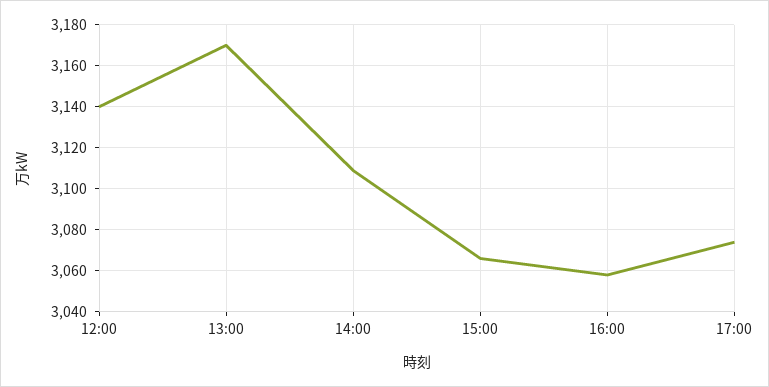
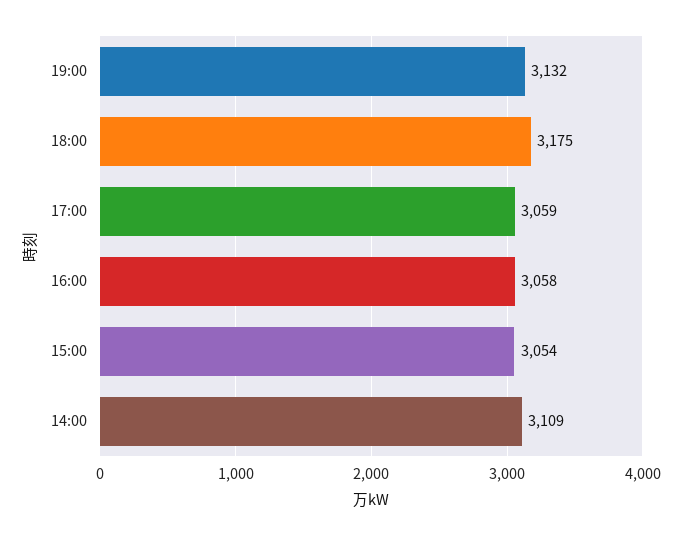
12:00: 3140 -> none
13:00: 3170 -> none
15:00: 3065 -> 3054
17:00: 3075 -> 3059
19:00: none -> 3132
18:00: none -> 3175

